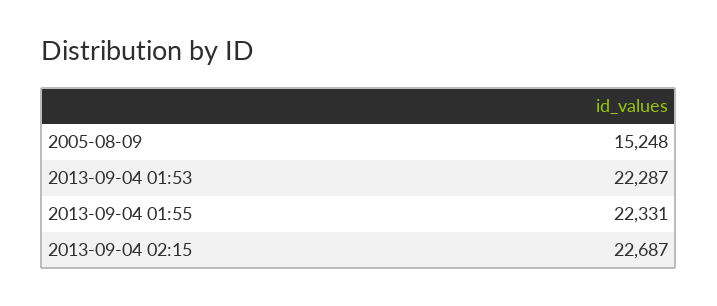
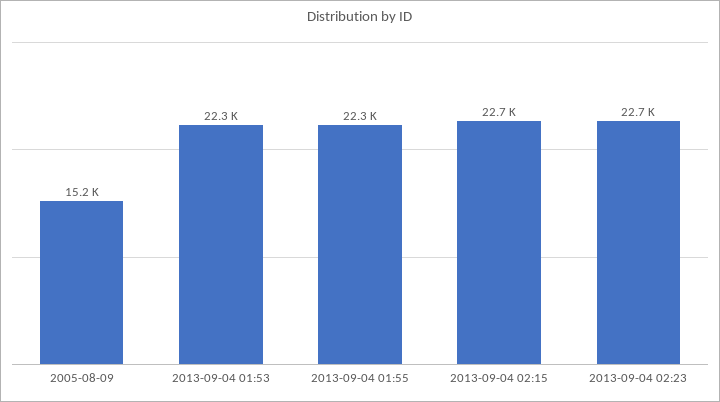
2013-09-04 02:23: none -> 22700

